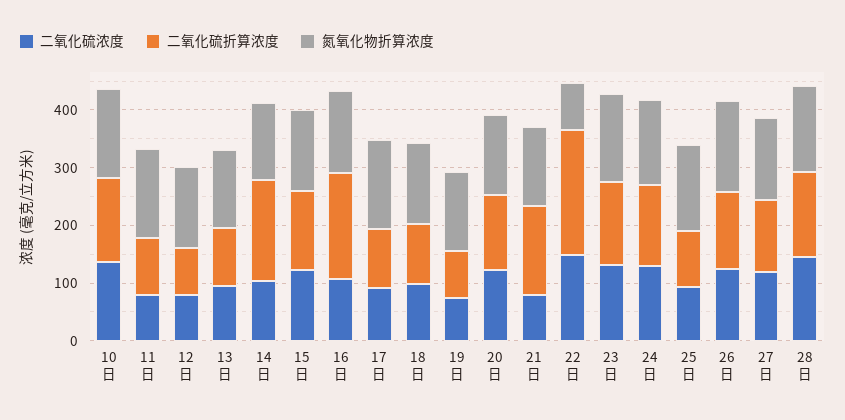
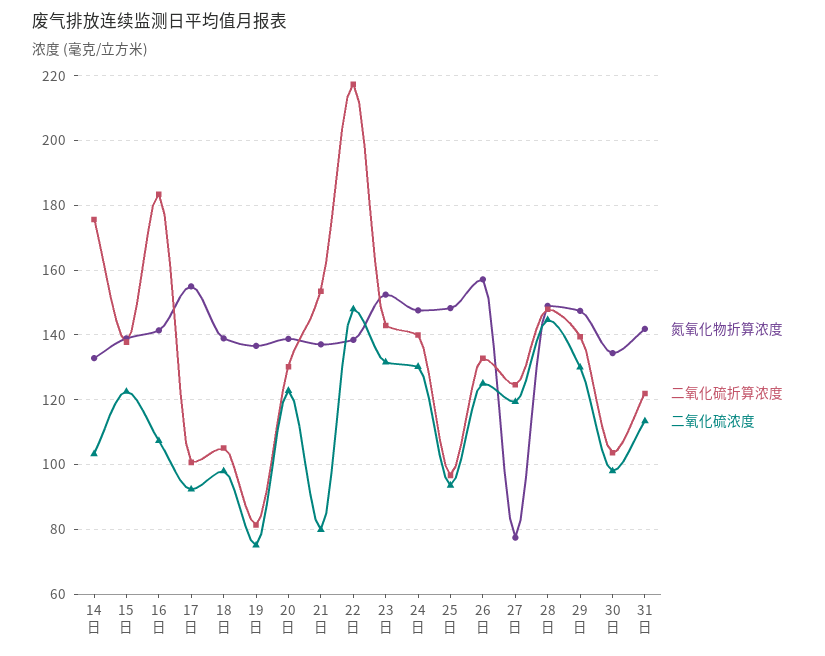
二氧化硫浓度, 10日: 140 -> none
二氧化硫折算浓度, 10日: 140 -> none
氮氧化物折算浓度, 10日: 160 -> none
二氧化硫浓度, 11日: 80 -> none
二氧化硫折算浓度, 11日: 100 -> none
氮氧化物折算浓度, 11日: 160 -> none
二氧化硫浓度, 12日: 80 -> none
二氧化硫折算浓度, 12日: 80 -> none
氮氧化物折算浓度, 12日: 140 -> none
二氧化硫浓度, 13日: 100 -> none
二氧化硫折算浓度, 13日: 100 -> none
氮氧化物折算浓度, 13日: 140 -> none
氮氧化物折算浓度, 22日: 80 -> 138
氮氧化物折算浓度, 27日: 140 -> 78
氮氧化物折算浓度, 29日: none -> 148
二氧化硫折算浓度, 29日: none -> 140
二氧化硫浓度, 29日: none -> 130
氮氧化物折算浓度, 30日: none -> 134
二氧化硫折算浓度, 30日: none -> 104
二氧化硫浓度, 30日: none -> 98
氮氧化物折算浓度, 31日: none -> 142
二氧化硫折算浓度, 31日: none -> 122
二氧化硫浓度, 31日: none -> 114

